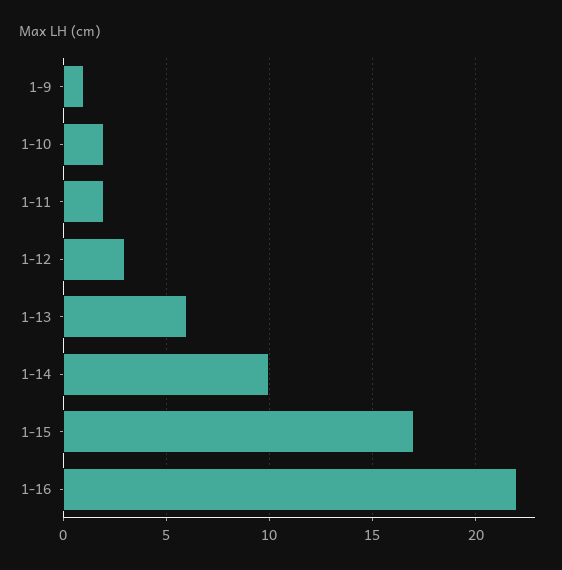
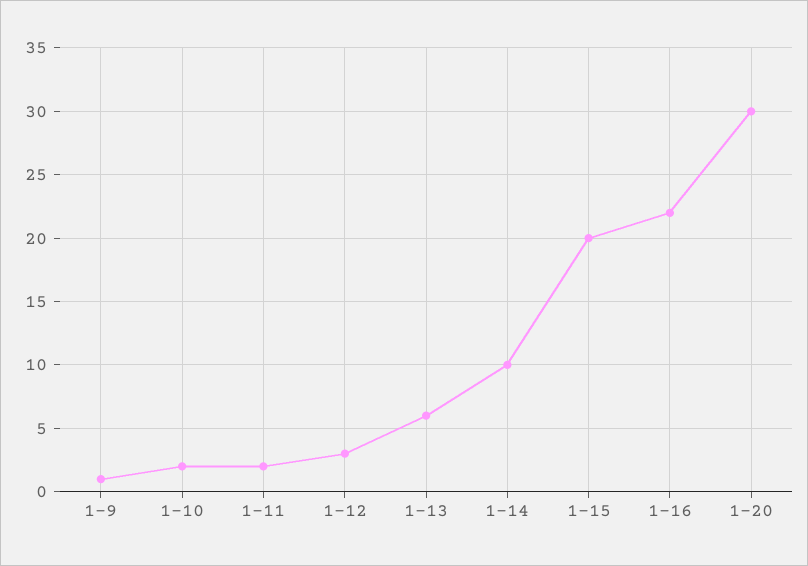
1-15: 17 -> 20
1-20: none -> 30

